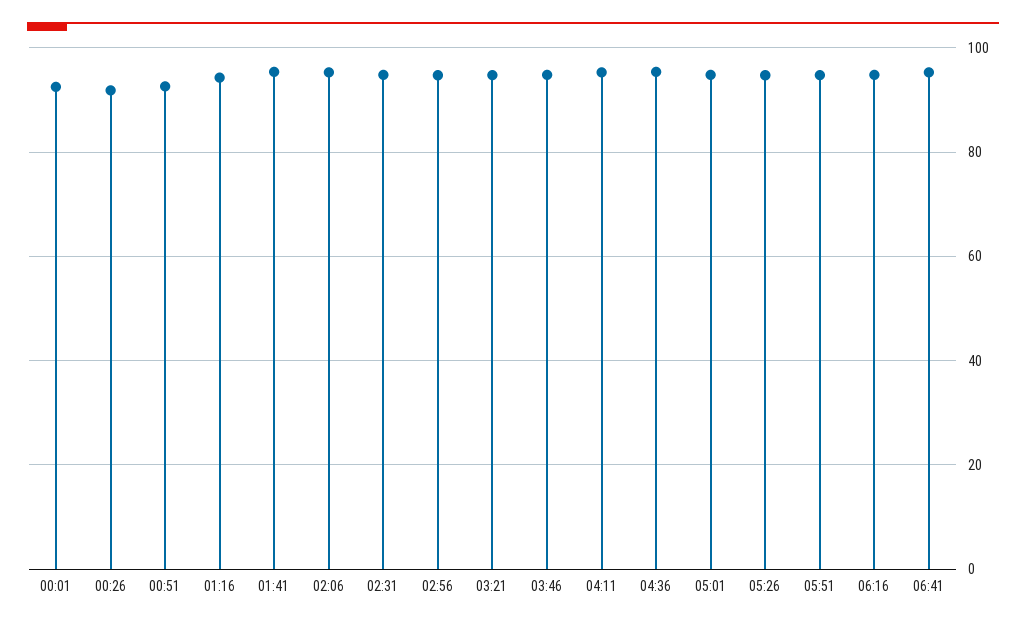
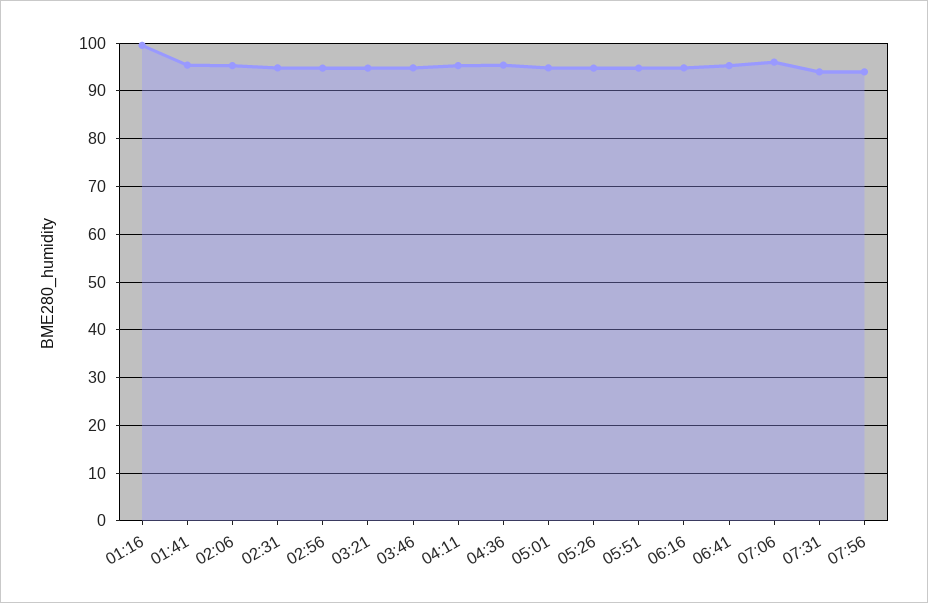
00:01: 92 -> none
00:26: 92 -> none
00:51: 92 -> none
01:16: 94 -> 100
07:06: none -> 96
07:31: none -> 94
07:56: none -> 94

